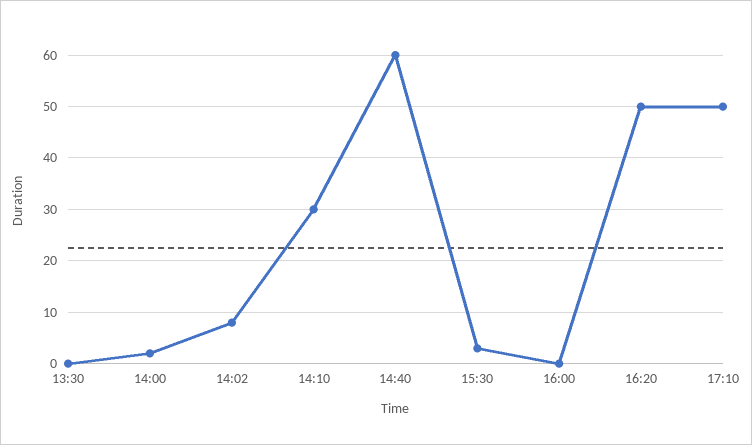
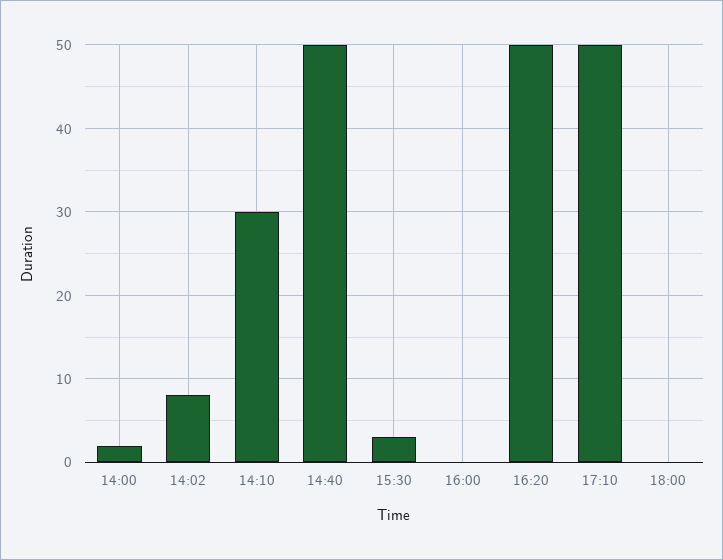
13:30: 0 -> none
14:40: 60 -> 50
18:00: none -> 0

